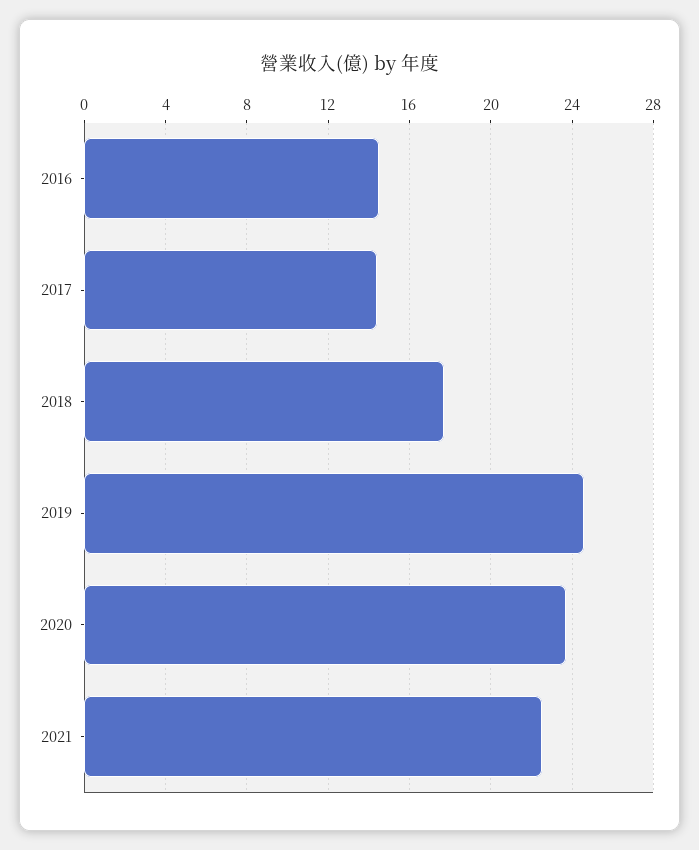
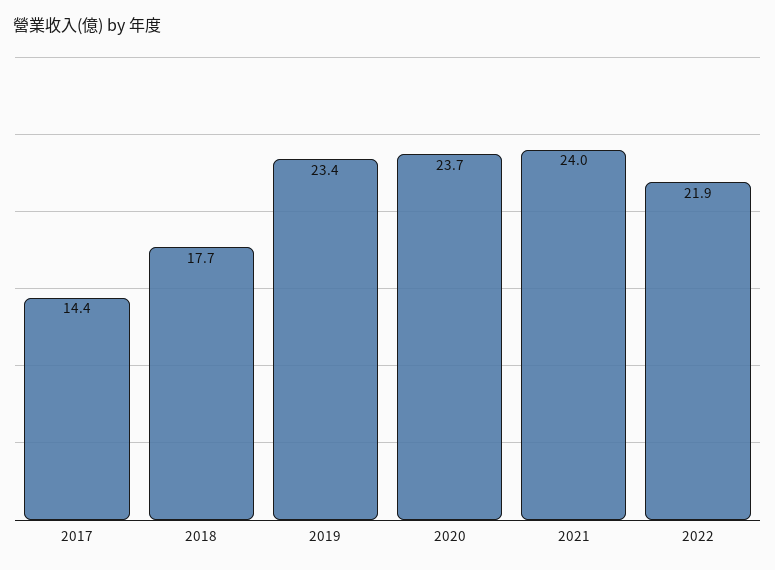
2016: 14.5 -> none
2019: 24.5 -> 23.4
2021: 22.5 -> 24
2022: none -> 21.9

